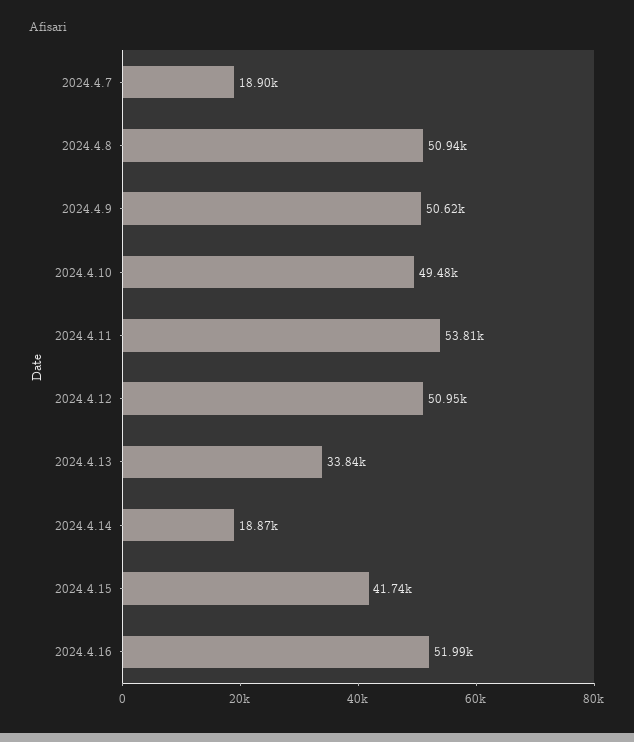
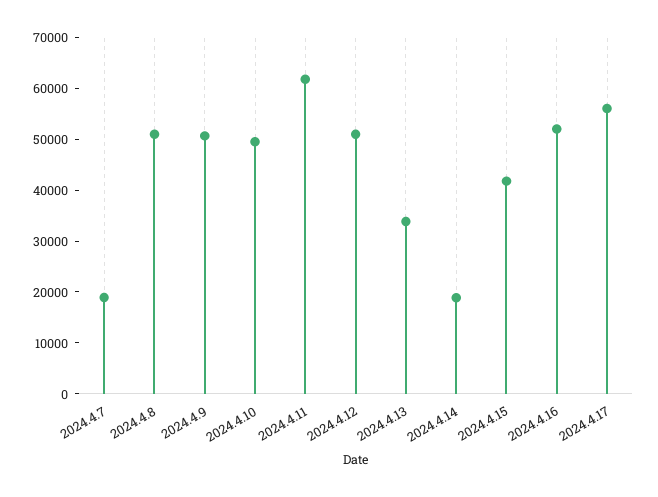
2024.4.11: 53810 -> 62000
2024.4.17: none -> 56000

